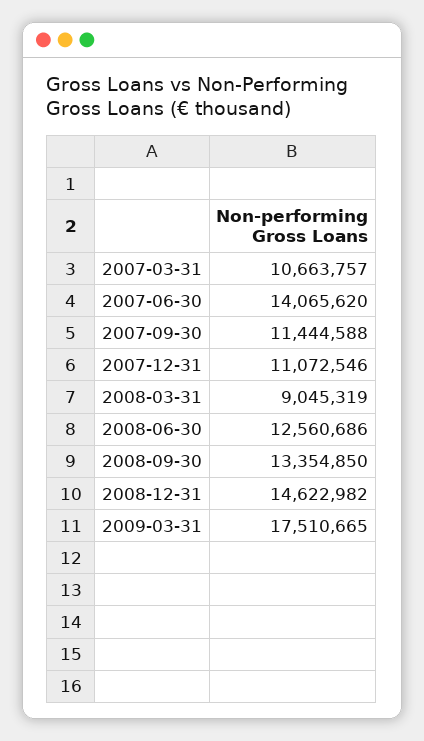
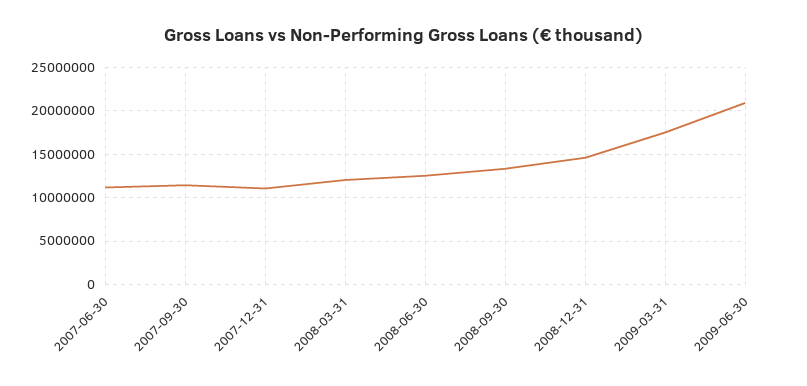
2007-03-31: 10663757 -> none
2007-06-30: 14065620 -> 11000000
2008-03-31: 9045319 -> 12000000
2009-06-30: none -> 21000000

